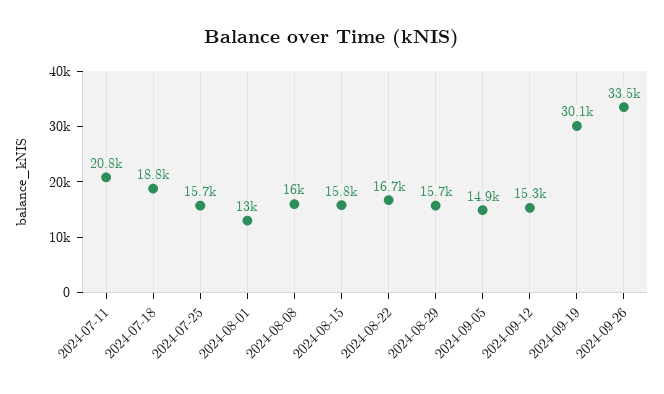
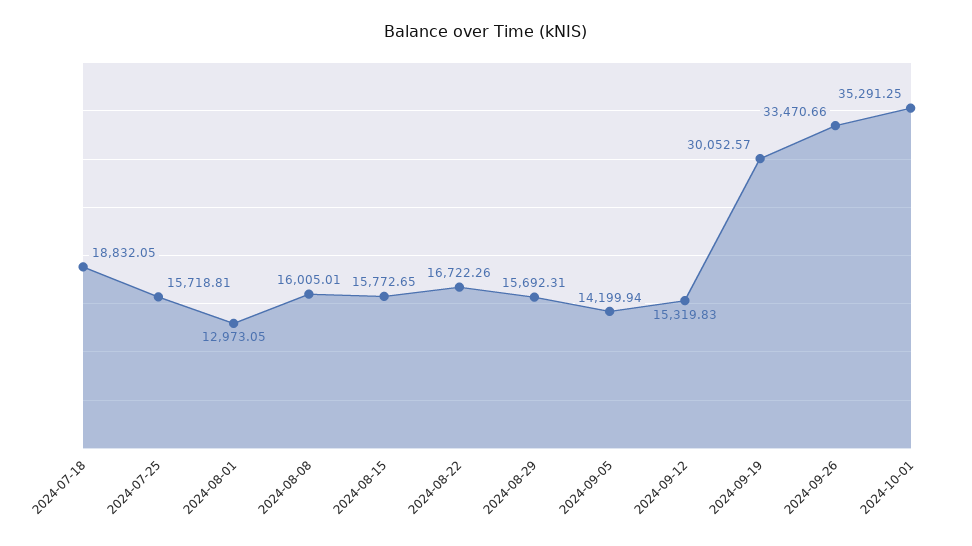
2024-07-11: 20800 -> none
2024-09-05: 14900 -> 14199.94
2024-10-01: none -> 35291.25

